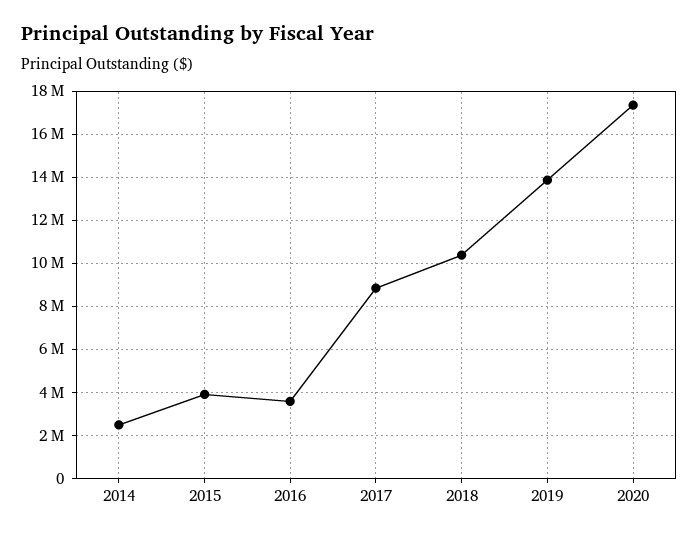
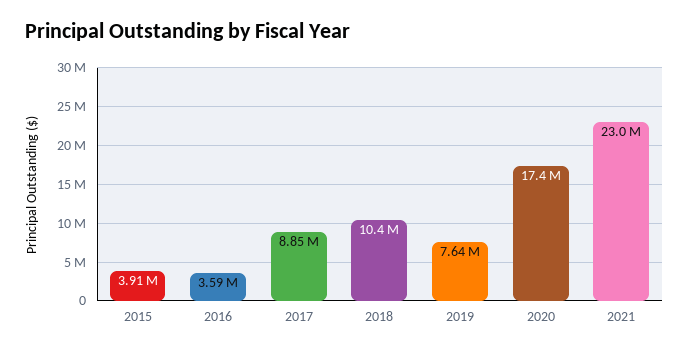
2014: 2500000 -> none
2019: 14000000 -> 7640000
2021: none -> 23000000

